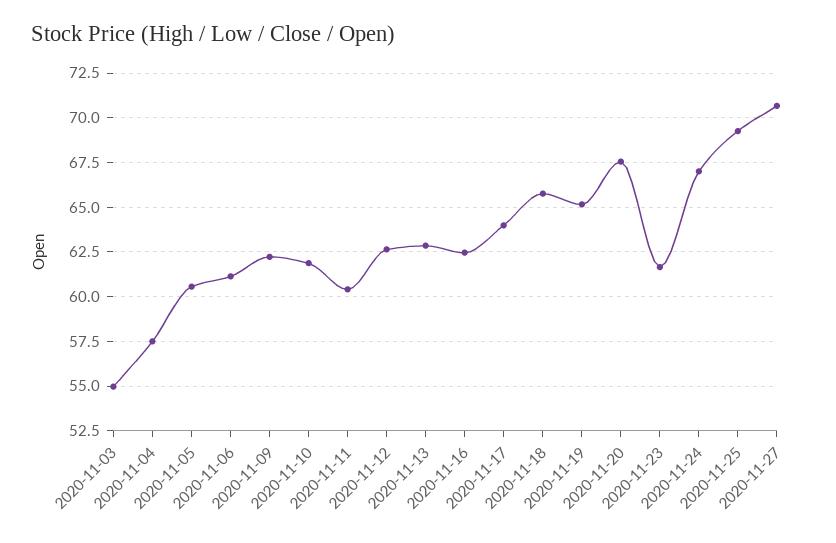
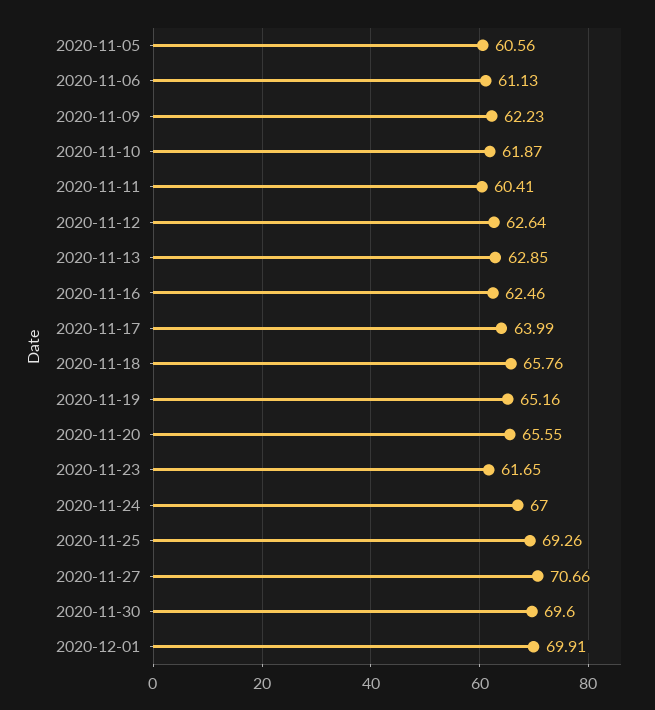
2020-11-03: 55 -> none
2020-11-04: 57.5 -> none
2020-11-20: 67.5 -> 65.55
2020-11-30: none -> 69.6
2020-12-01: none -> 69.91

